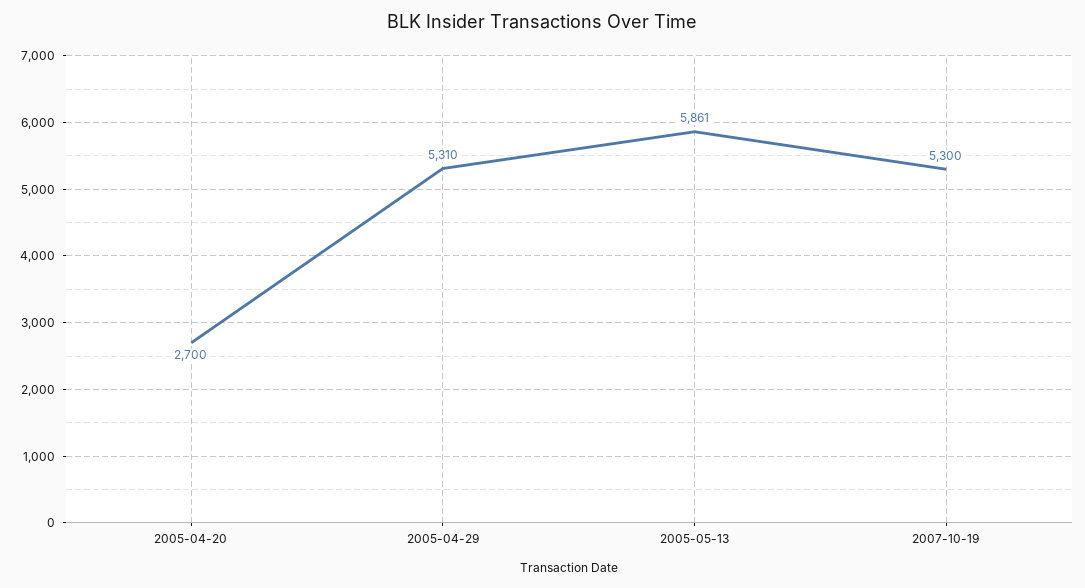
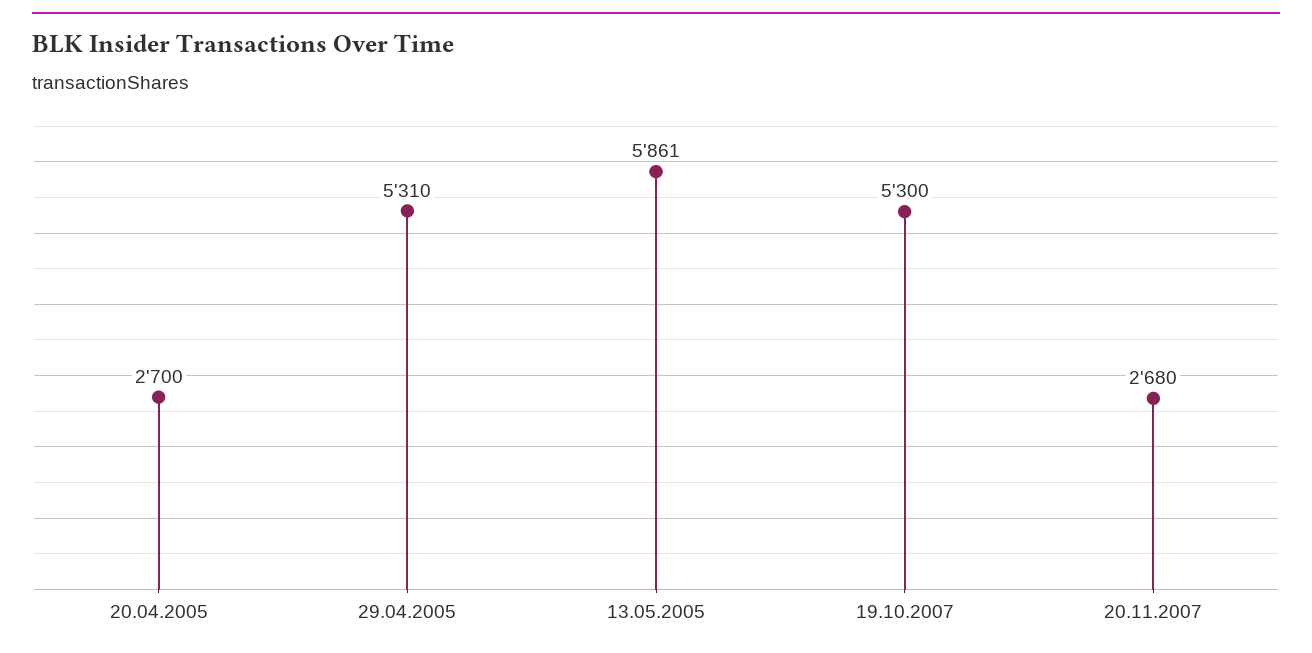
20.11.2007: none -> 2680

